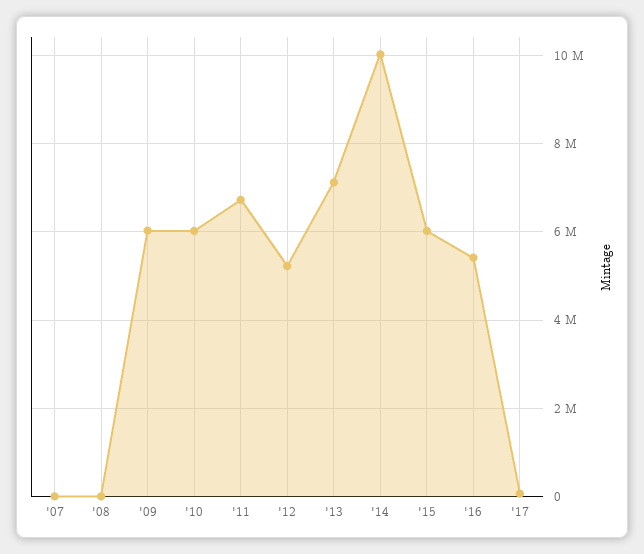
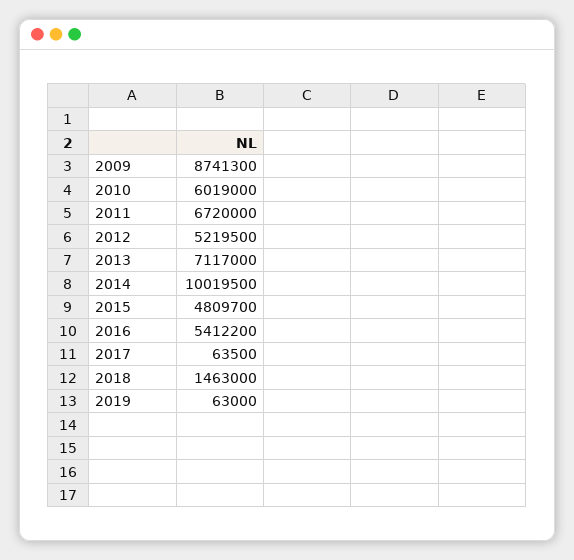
'07: 0 -> none
'08: 0 -> none
'09: 6000000 -> 8741300
'15: 6000000 -> 4809700
2018: none -> 1463000
2019: none -> 63000

